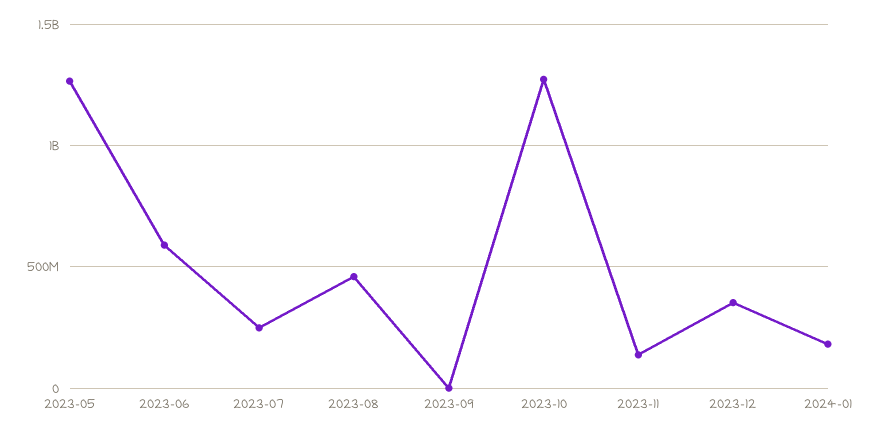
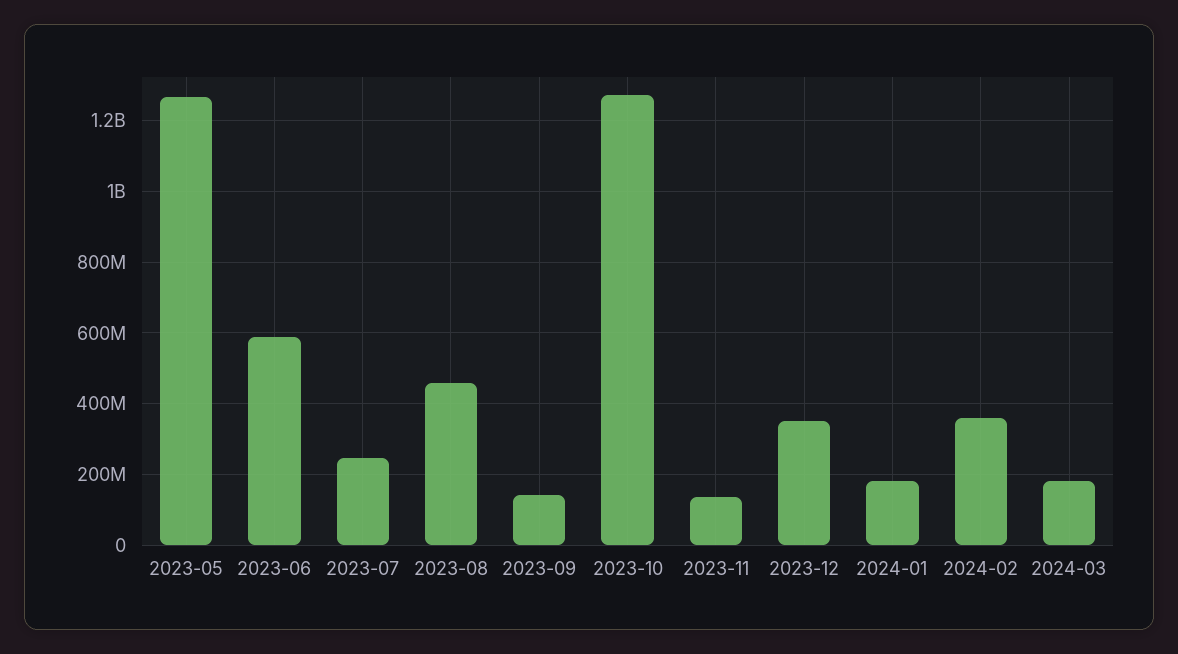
2023-09: 0 -> 140000000
2024-02: none -> 360000000
2024-03: none -> 180000000

